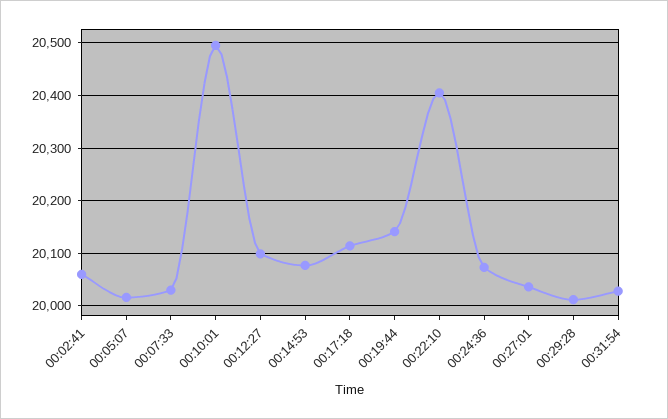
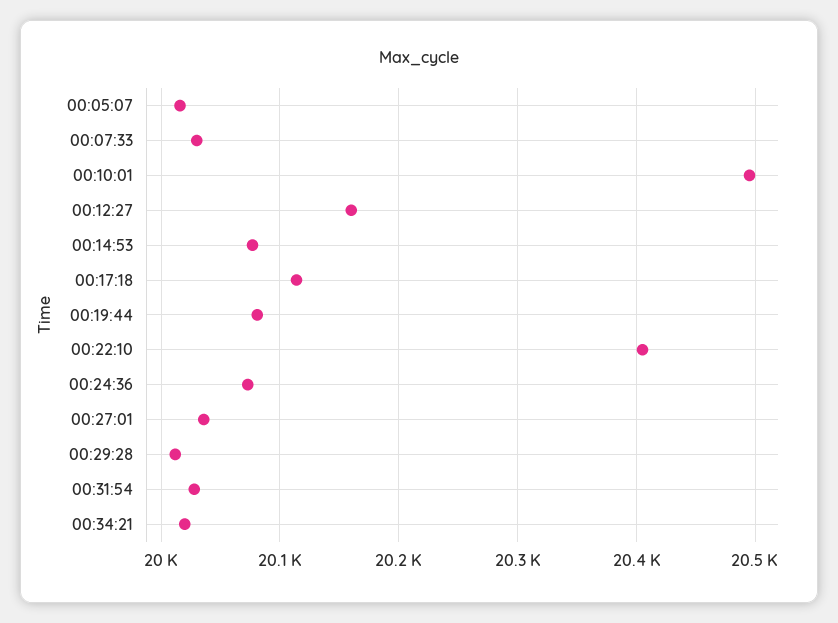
00:02:41: 20060 -> none
00:12:27: 20100 -> 20160
00:19:44: 20140 -> 20080
00:34:21: none -> 20020

